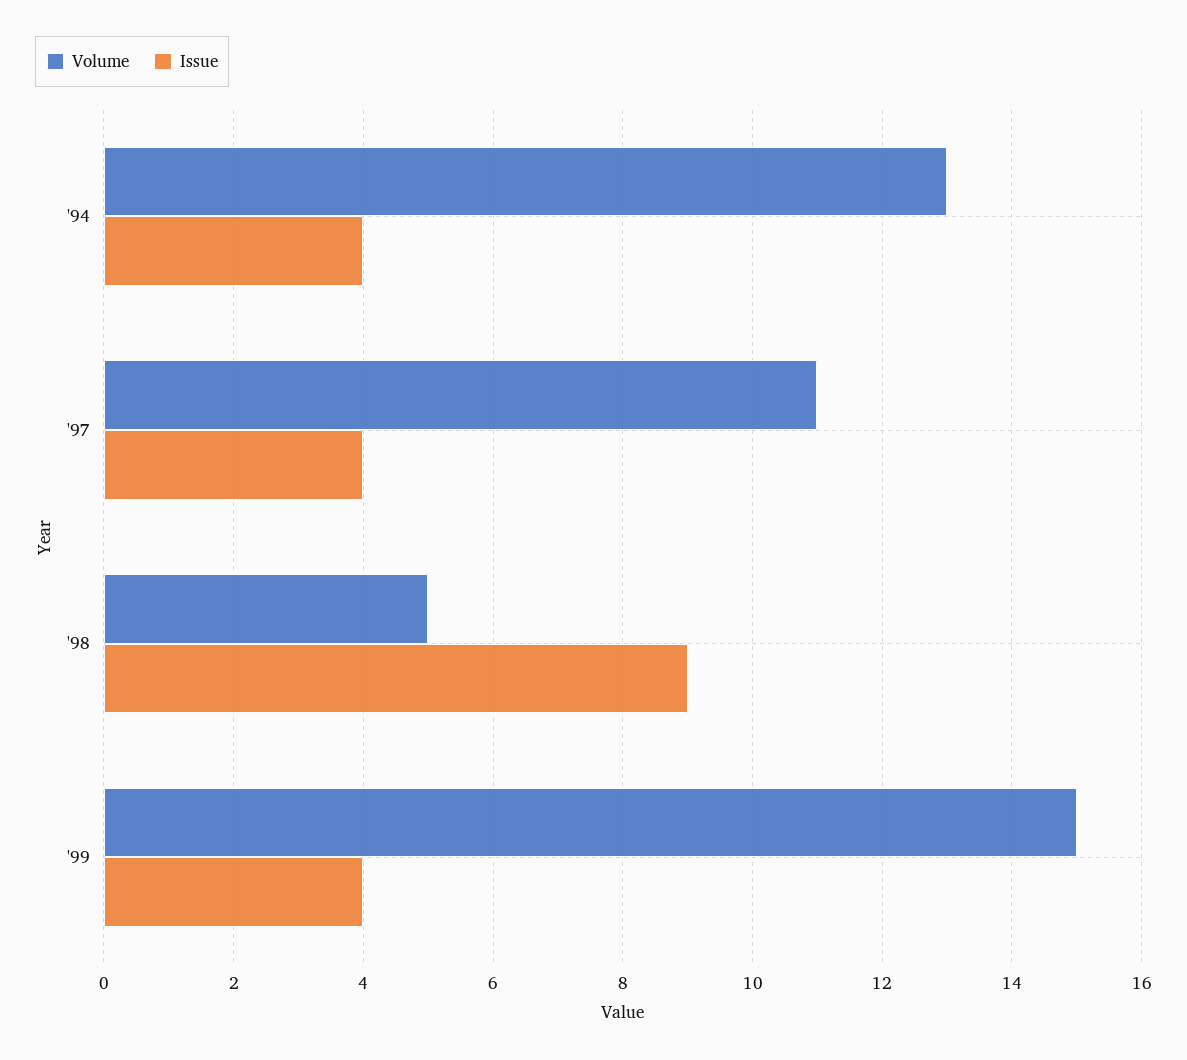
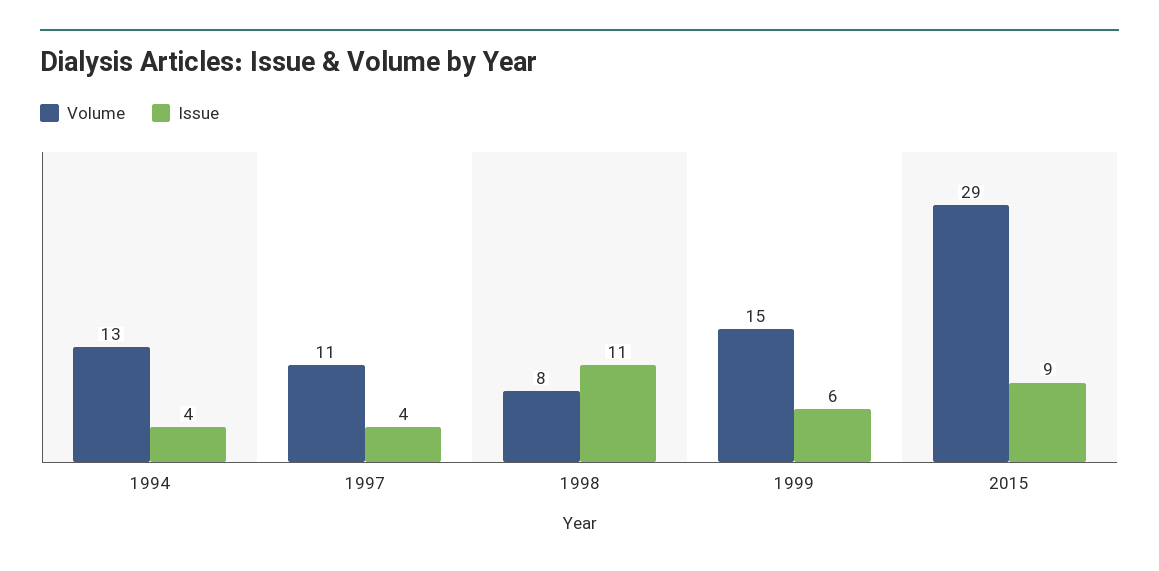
Volume, '98: 5 -> 8
Issue, '98: 9 -> 11
Issue, '99: 4 -> 6
Volume, 2015: none -> 29
Issue, 2015: none -> 9

